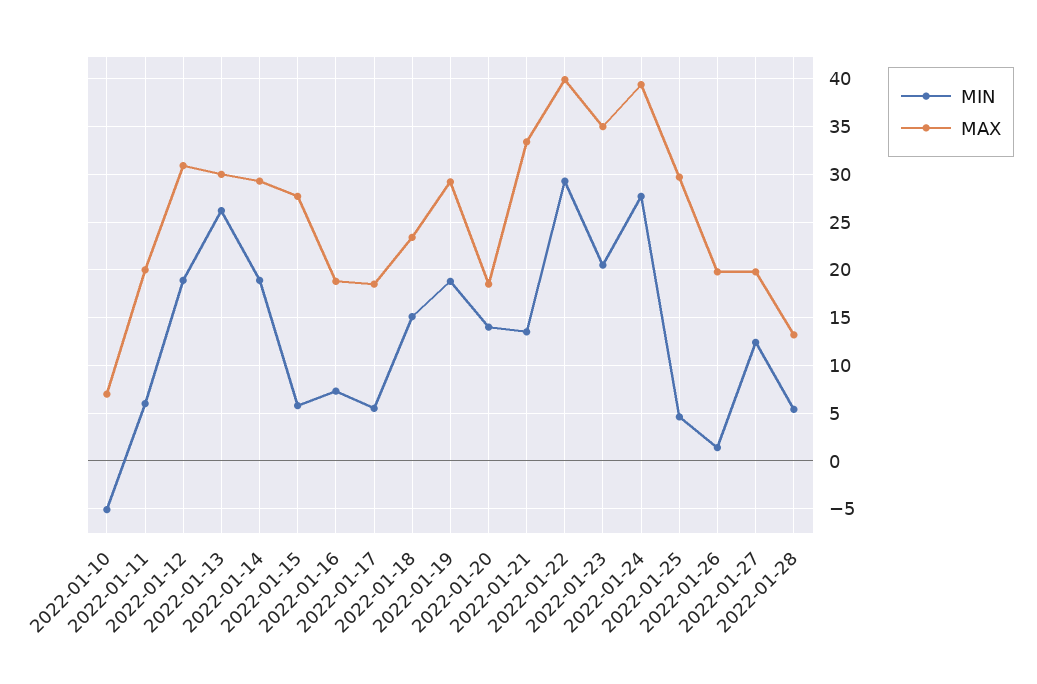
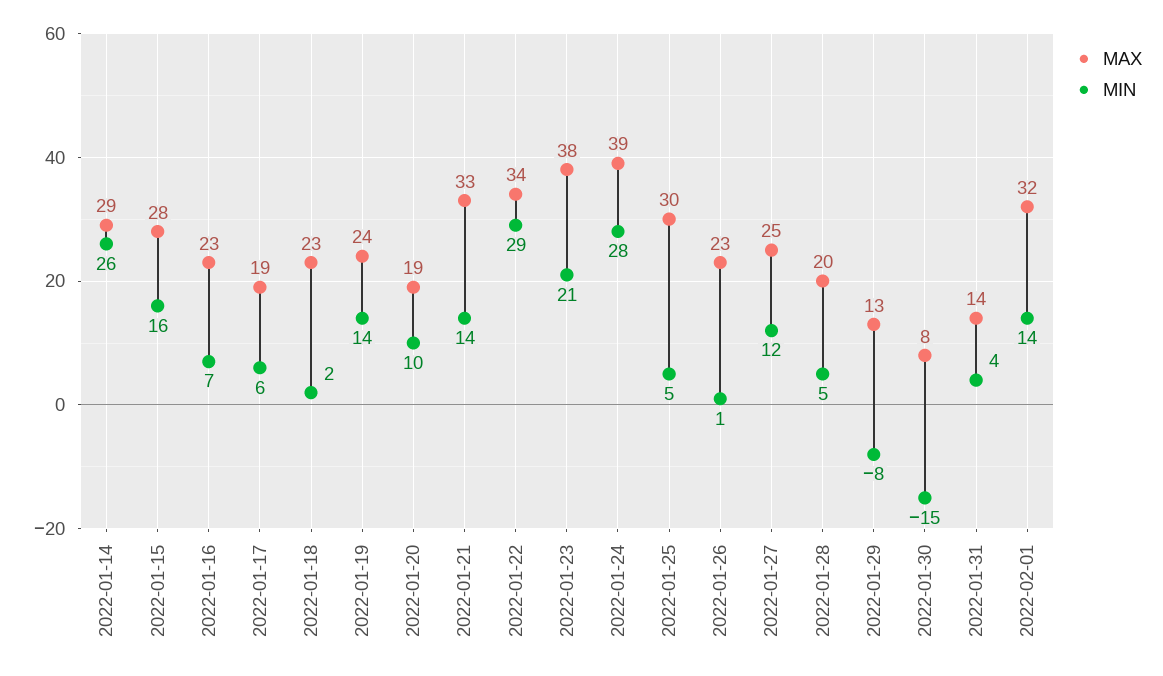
MIN, 2022-01-10: -5 -> none
MAX, 2022-01-10: 7 -> none
MIN, 2022-01-11: 6 -> none
MAX, 2022-01-11: 20 -> none
MIN, 2022-01-12: 19 -> none
MAX, 2022-01-12: 31 -> none
MIN, 2022-01-13: 26 -> none
MAX, 2022-01-13: 30 -> none
MIN, 2022-01-14: 19 -> 26
MIN, 2022-01-15: 6 -> 16
MAX, 2022-01-16: 19 -> 23
MIN, 2022-01-18: 15 -> 2
MIN, 2022-01-19: 19 -> 14
MAX, 2022-01-19: 29 -> 24
MIN, 2022-01-20: 14 -> 10
MAX, 2022-01-22: 40 -> 34
MAX, 2022-01-23: 35 -> 38
MAX, 2022-01-26: 20 -> 23
MAX, 2022-01-27: 20 -> 25
MAX, 2022-01-28: 13 -> 20
MAX, 2022-01-29: none -> 13
MIN, 2022-01-29: none -> -8
MAX, 2022-01-30: none -> 8
MIN, 2022-01-30: none -> -15
MAX, 2022-01-31: none -> 14
MIN, 2022-01-31: none -> 4
MAX, 2022-02-01: none -> 32
MIN, 2022-02-01: none -> 14

